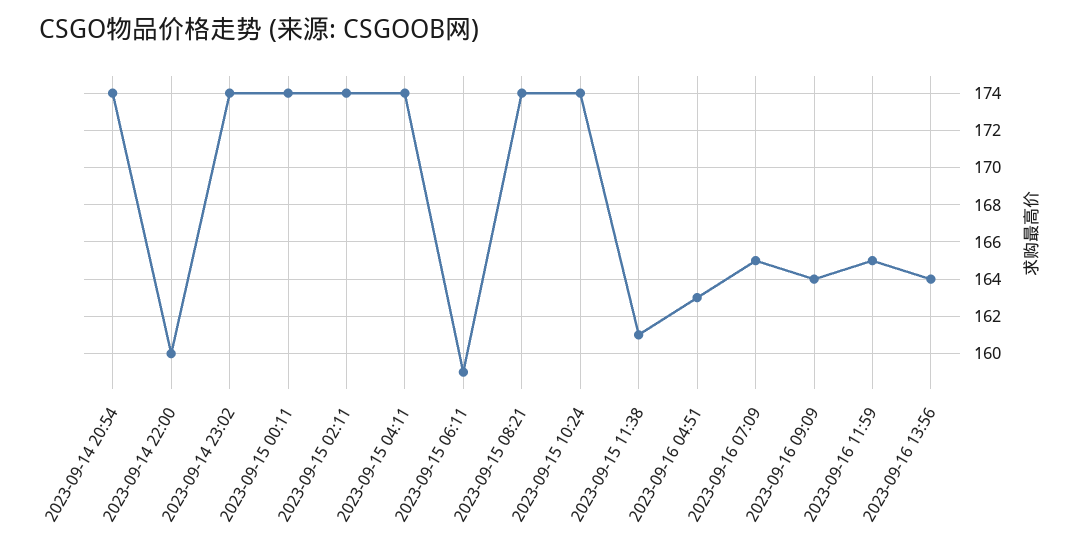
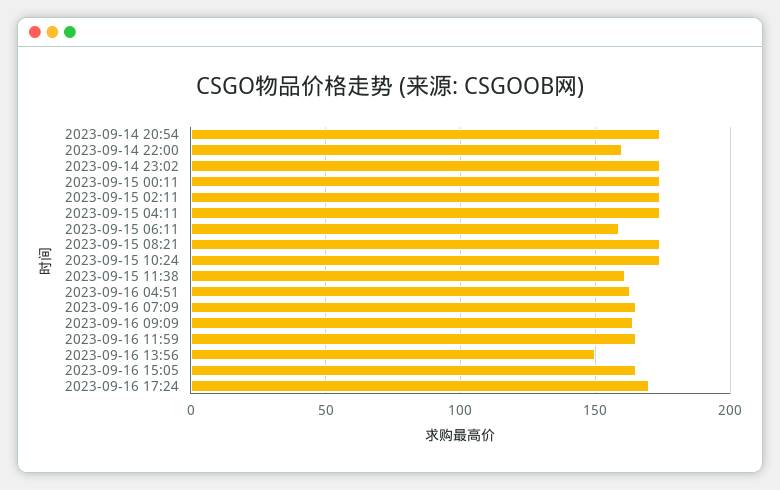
2023-09-16 13:56: 164 -> 150
2023-09-16 15:05: none -> 165
2023-09-16 17:24: none -> 170

